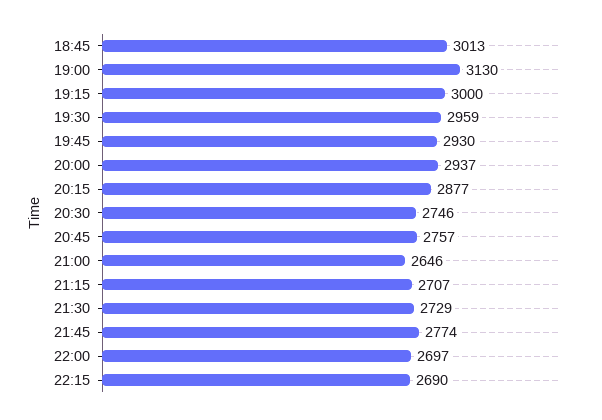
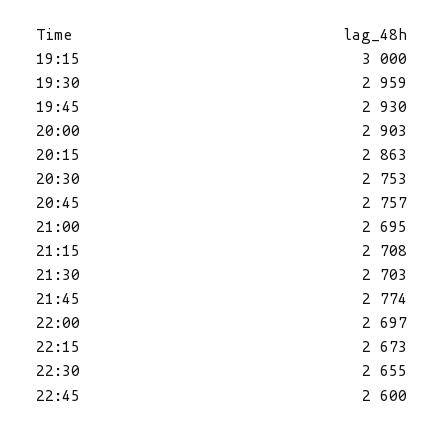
18:45: 3013 -> none
19:00: 3130 -> none
20:00: 2937 -> 2903
20:15: 2877 -> 2863
20:30: 2746 -> 2753
21:00: 2646 -> 2695
21:15: 2707 -> 2708
21:30: 2729 -> 2703
22:15: 2690 -> 2673
22:30: none -> 2655
22:45: none -> 2600

